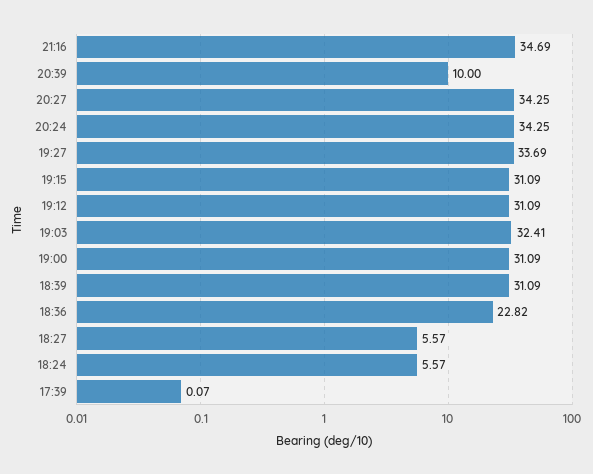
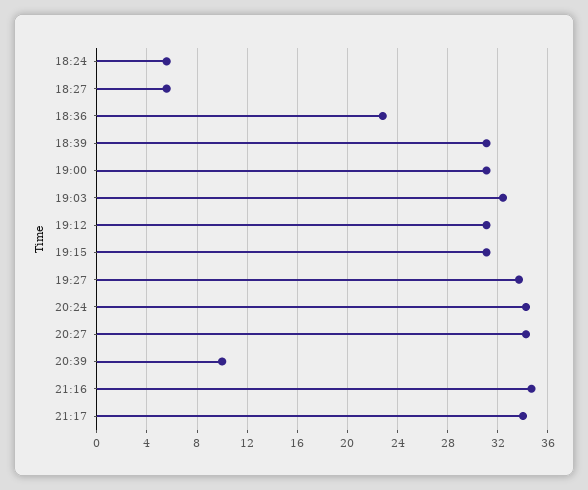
17:39: 0.07 -> none
21:17: none -> 34

